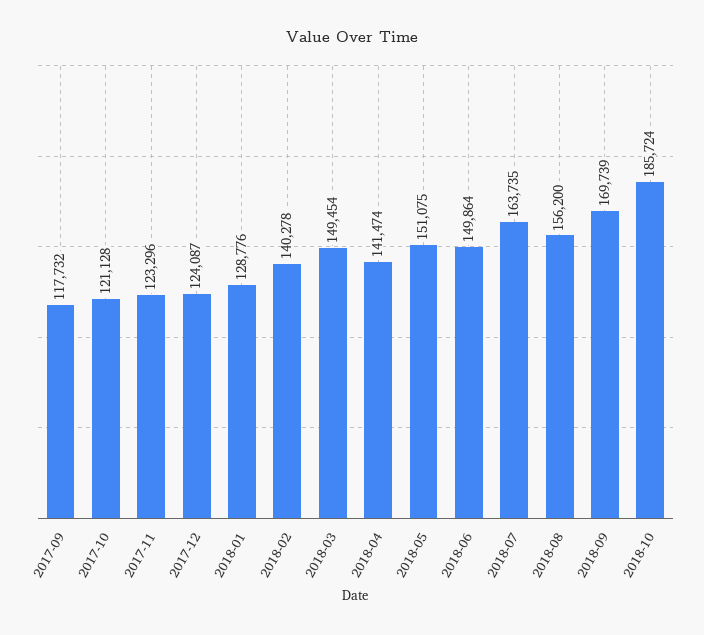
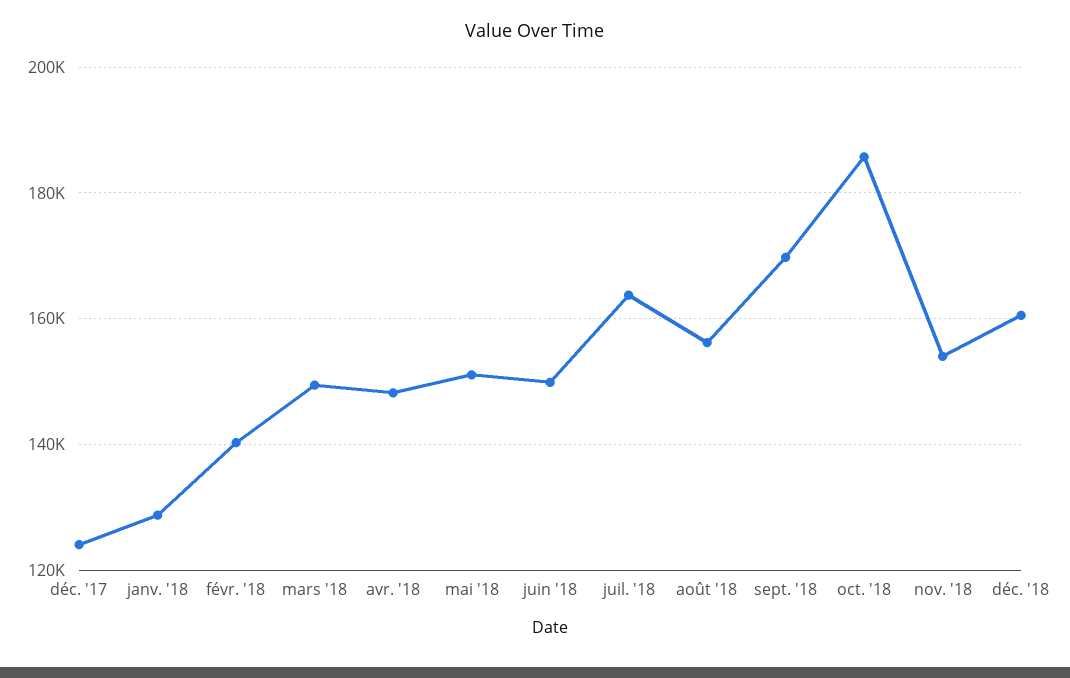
2017-09: 117732 -> none
2017-10: 121128 -> none
2017-11: 123296 -> none
2018-04: 141474 -> 148000
nov. '18: none -> 154000
déc. '18: none -> 160000

